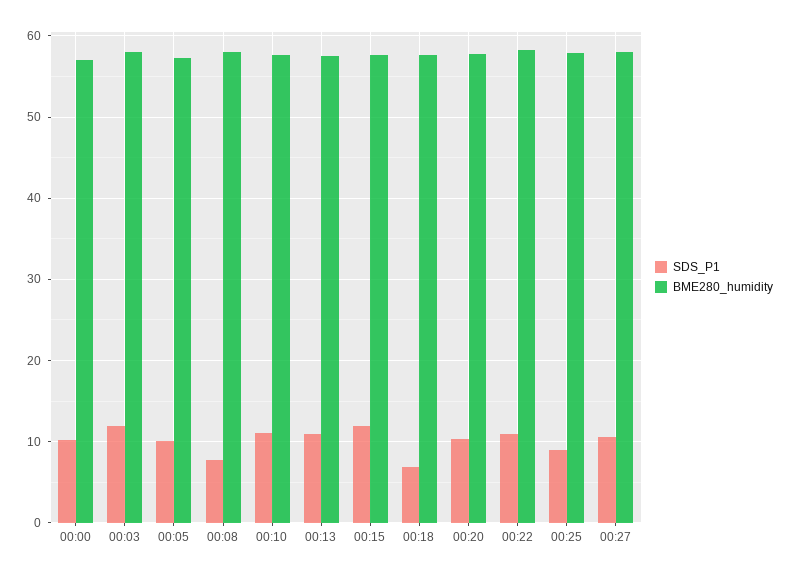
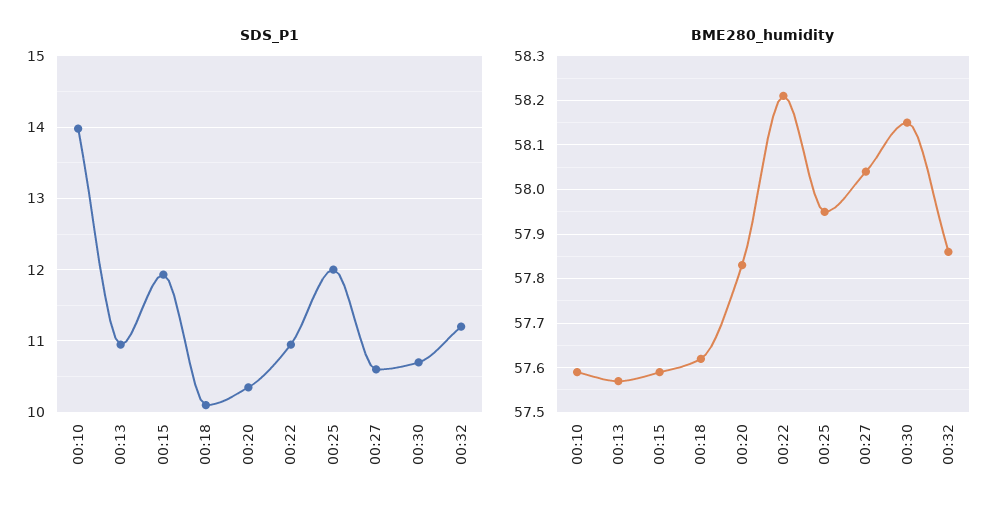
SDS_P1, 00:00: 10 -> none
BME280_humidity, 00:00: 57 -> none
SDS_P1, 00:03: 12 -> none
BME280_humidity, 00:03: 58 -> none
SDS_P1, 00:05: 10 -> none
BME280_humidity, 00:05: 57 -> none
SDS_P1, 00:08: 8 -> none
BME280_humidity, 00:08: 58 -> none
SDS_P1, 00:10: 11 -> 14
SDS_P1, 00:18: 7 -> 10.1
SDS_P1, 00:25: 9 -> 12
SDS_P1, 00:30: none -> 10.7
SDS_P1, 00:32: none -> 11.2
BME280_humidity, 00:30: none -> 58.15
BME280_humidity, 00:32: none -> 57.85

